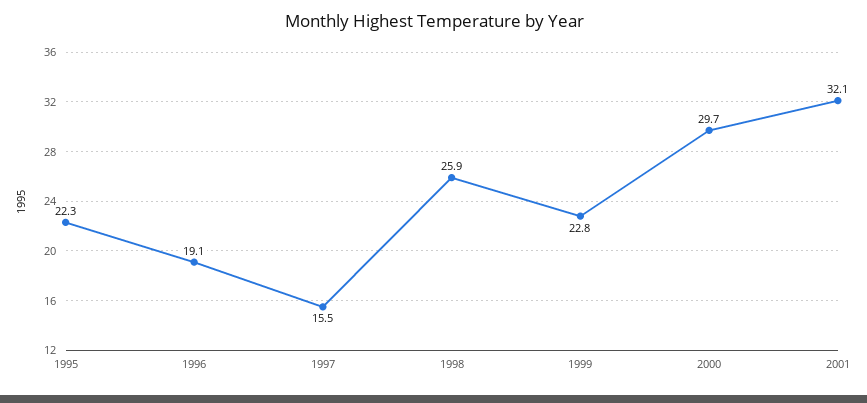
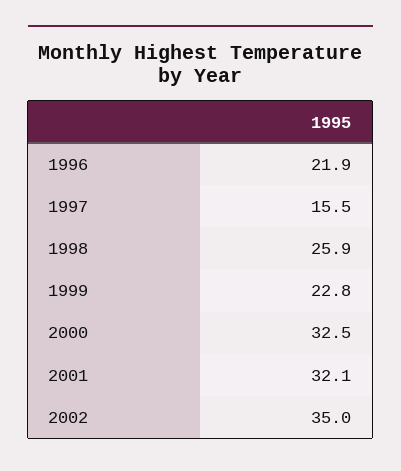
1995: 22.3 -> none
1996: 19.1 -> 21.9
2000: 29.7 -> 32.5
2002: none -> 35

